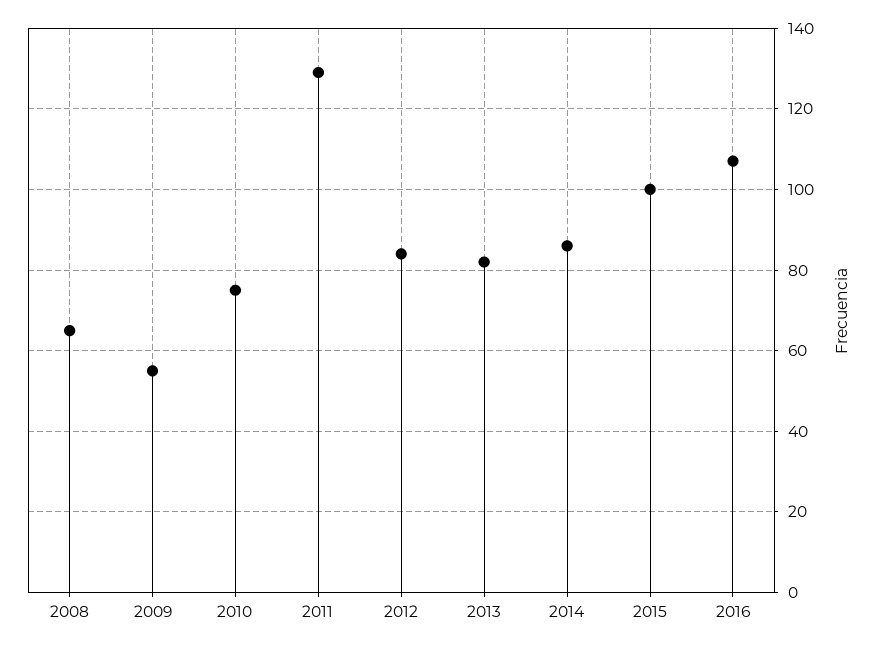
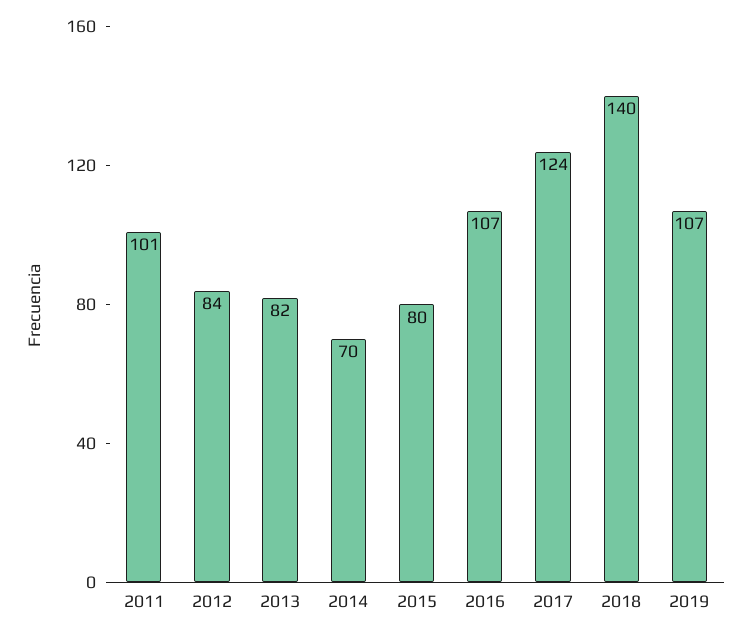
2008: 65 -> none
2009: 55 -> none
2010: 75 -> none
2011: 130 -> 101
2014: 85 -> 70
2015: 100 -> 80
2017: none -> 124
2018: none -> 140
2019: none -> 107

